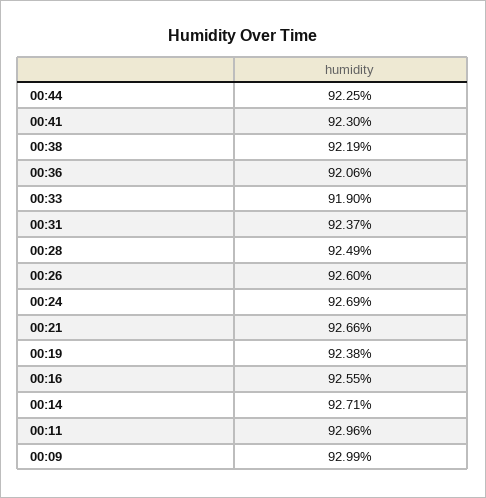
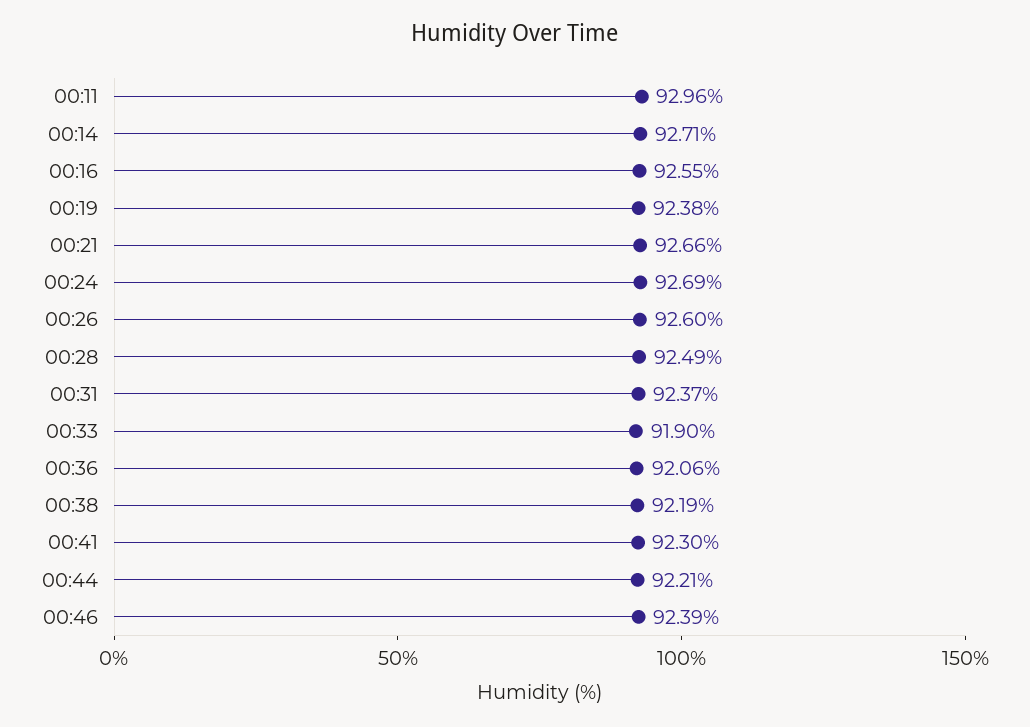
00:44: 92.25 -> 92.21
00:09: 92.99 -> none
00:46: none -> 92.39

